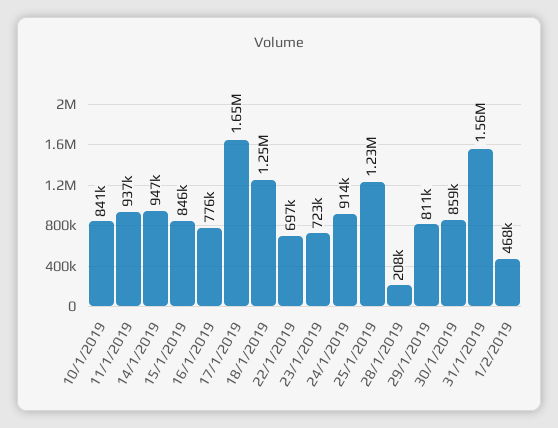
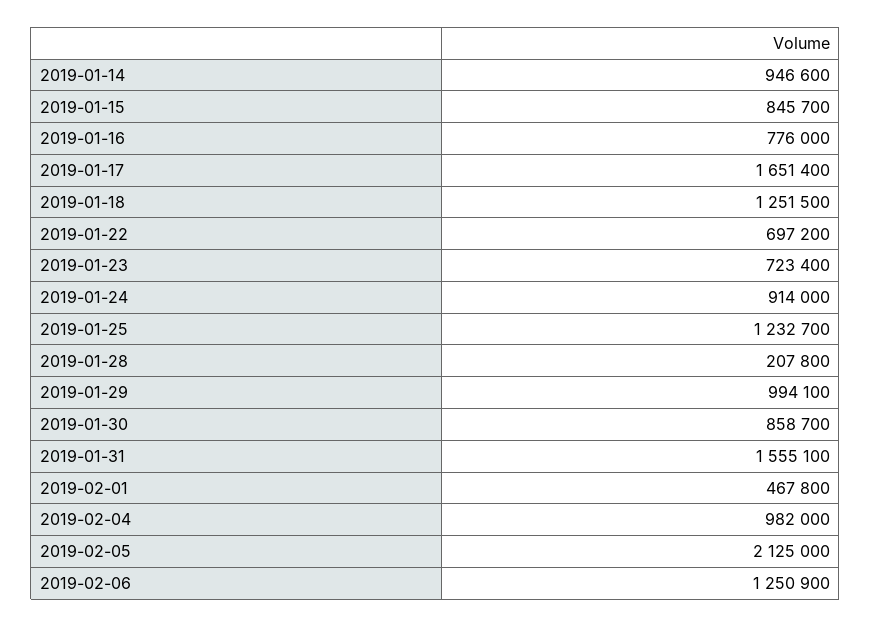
10/1/2019: 841000 -> none
11/1/2019: 937000 -> none
29/1/2019: 811000 -> 994100
2019-02-04: none -> 982000
2019-02-05: none -> 2125000
2019-02-06: none -> 1250900

